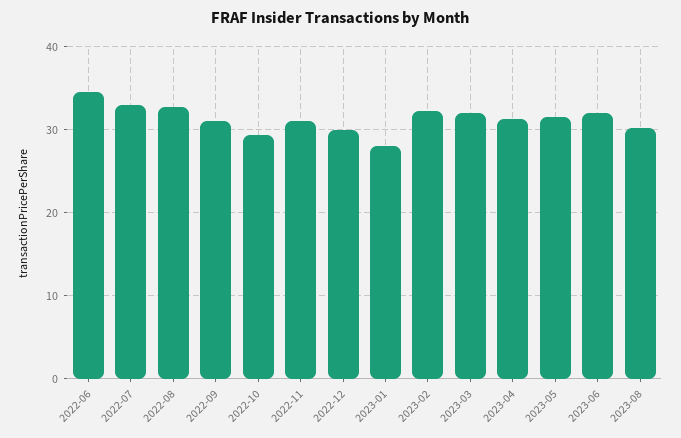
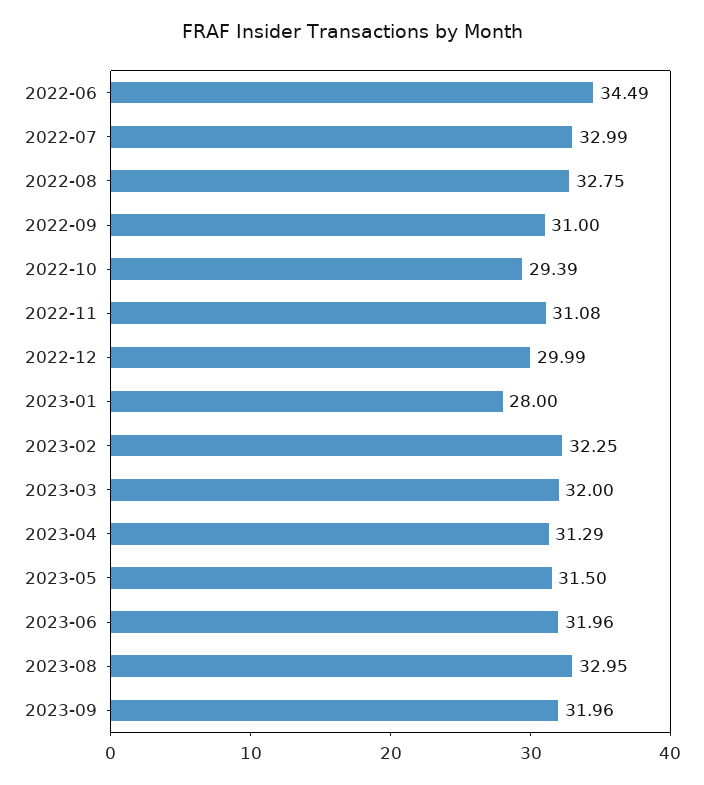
2023-08: 30 -> 32.95
2023-09: none -> 31.96

